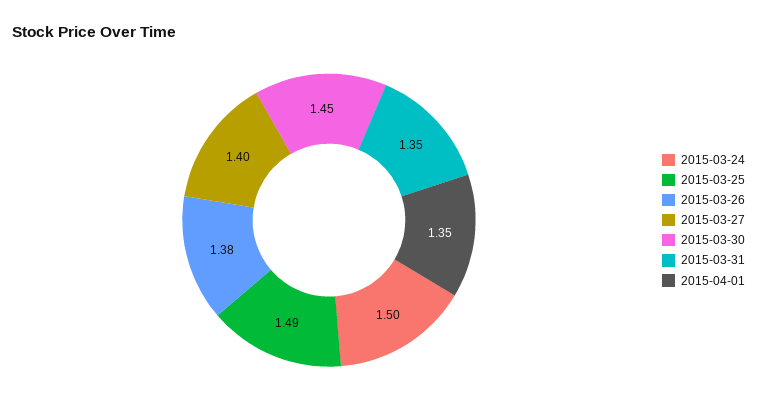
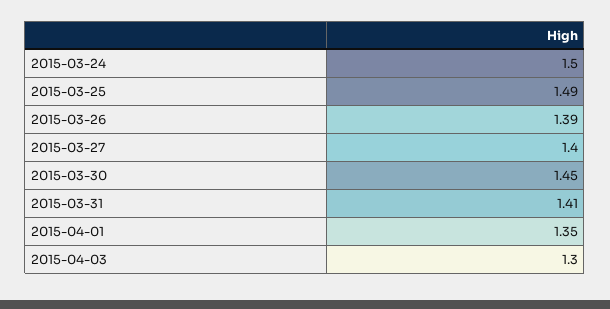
2015-03-26: 1.38 -> 1.39
2015-03-31: 1.35 -> 1.41
2015-04-03: none -> 1.3

